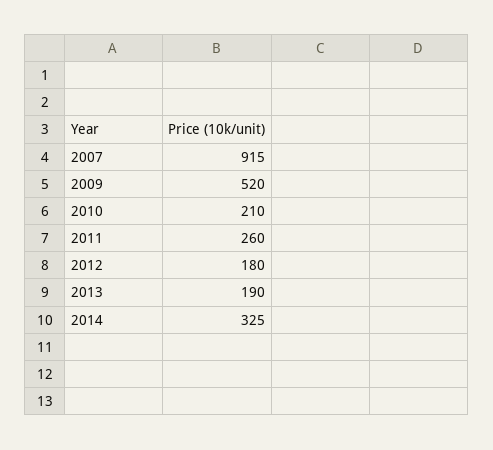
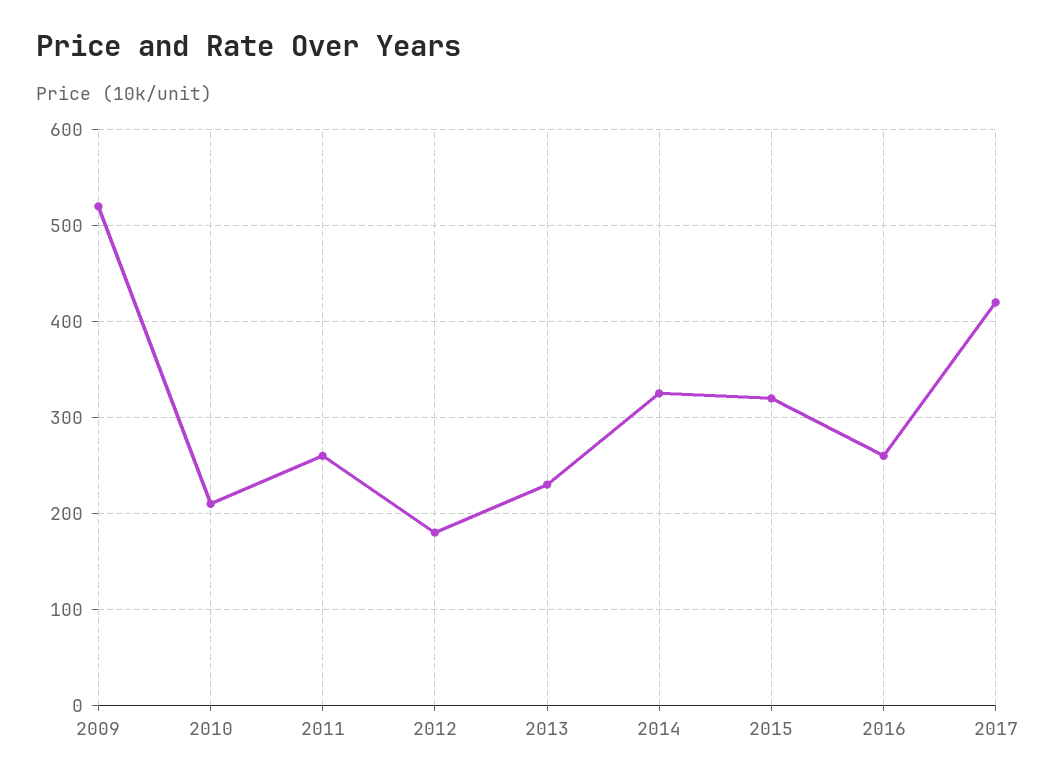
2007: 915 -> none
2013: 190 -> 230
2015: none -> 320
2016: none -> 260
2017: none -> 420

